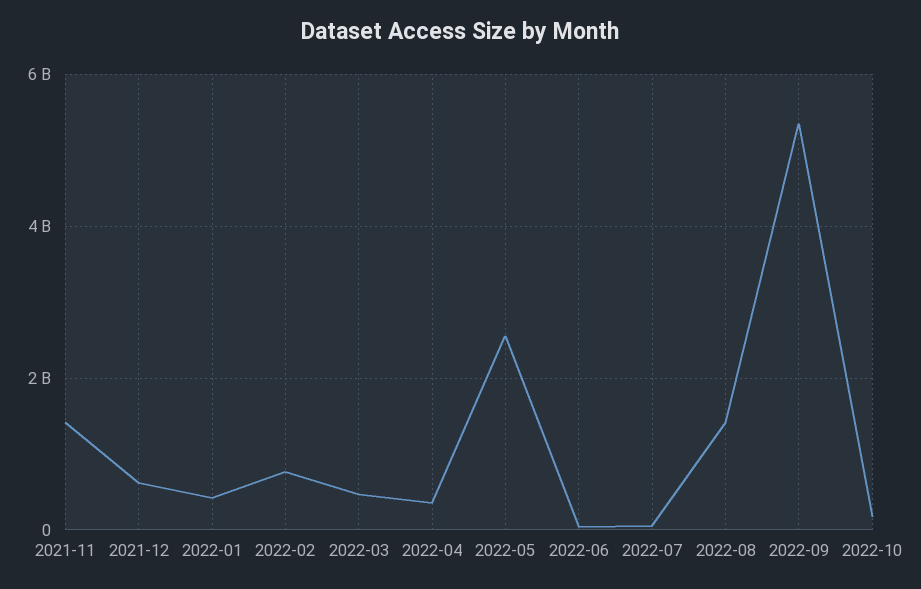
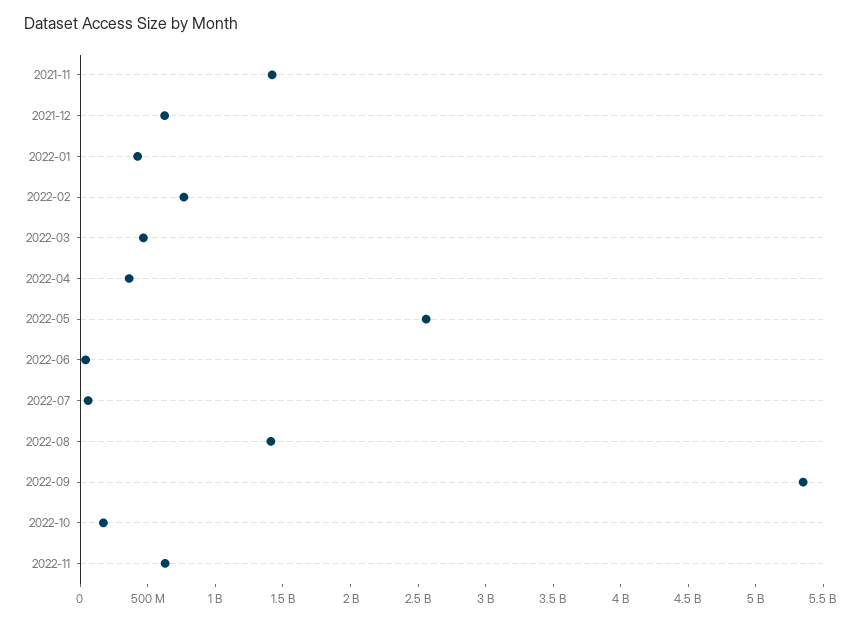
2022-11: none -> 600000000

